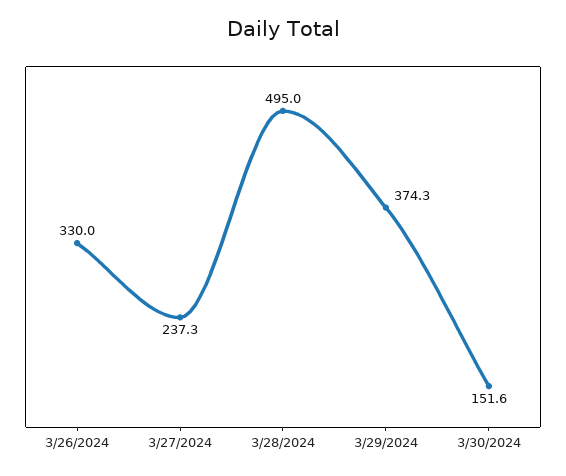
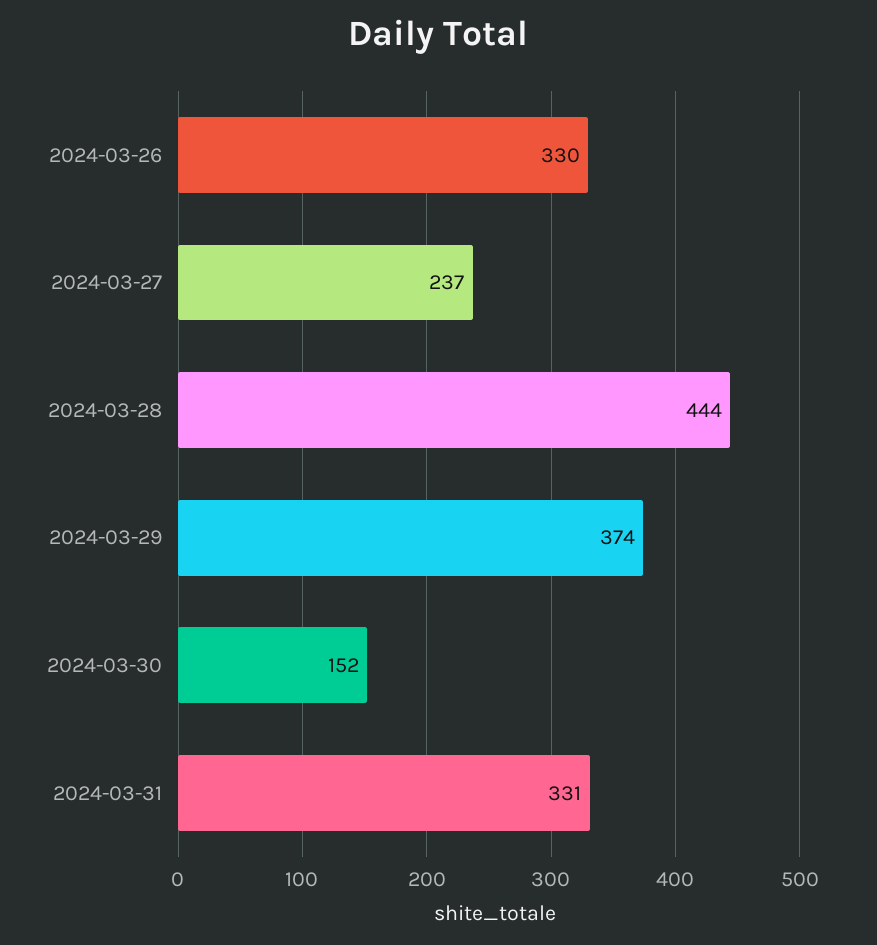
3/28/2024: 495 -> 444
2024-03-31: none -> 331

